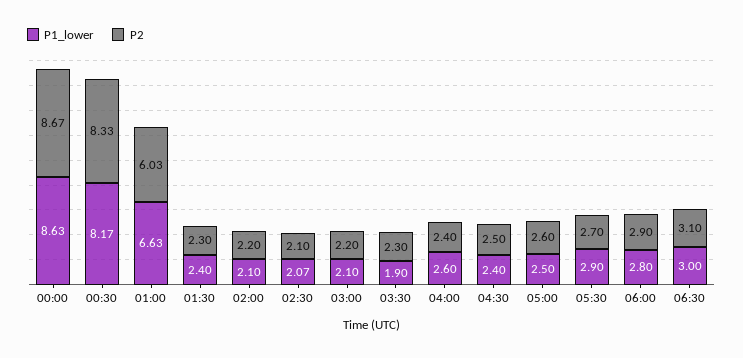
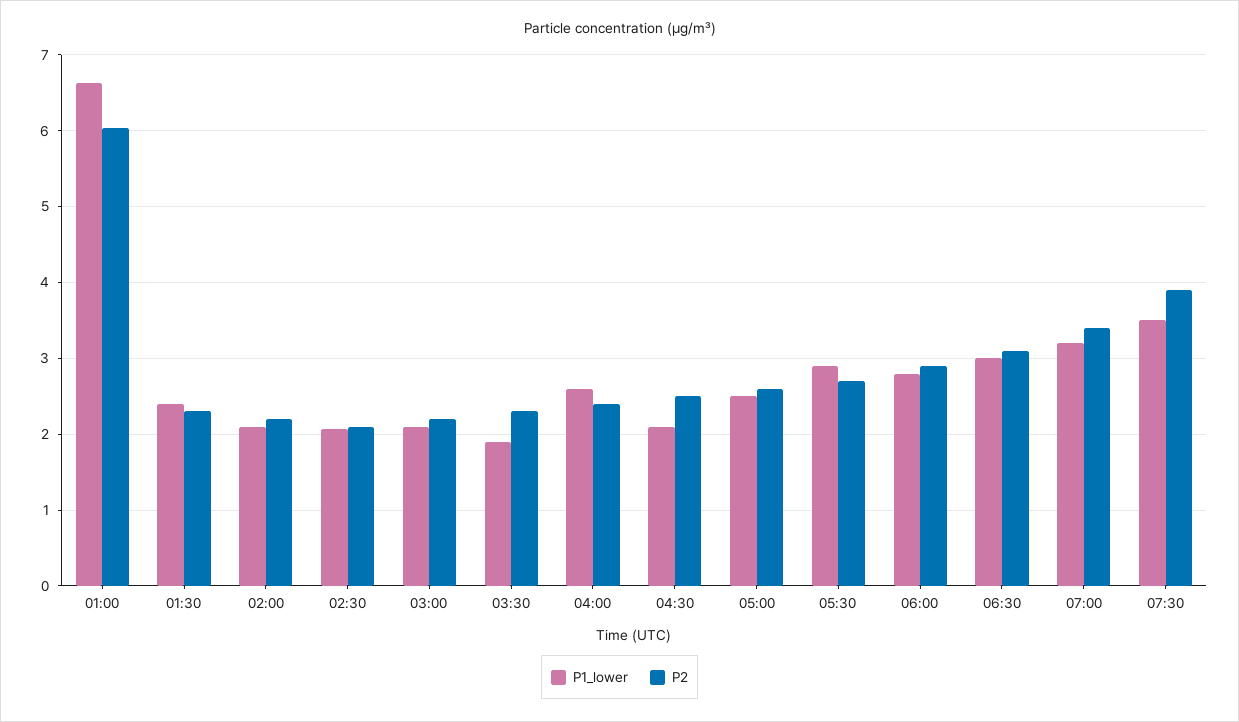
P1_lower, 00:00: 8.63 -> none
P2, 00:00: 8.67 -> none
P1_lower, 00:30: 8.17 -> none
P2, 00:30: 8.33 -> none
P1_lower, 04:30: 2.4 -> 2.1
P1_lower, 07:00: none -> 3.2
P2, 07:00: none -> 3.4
P1_lower, 07:30: none -> 3.5
P2, 07:30: none -> 3.9

